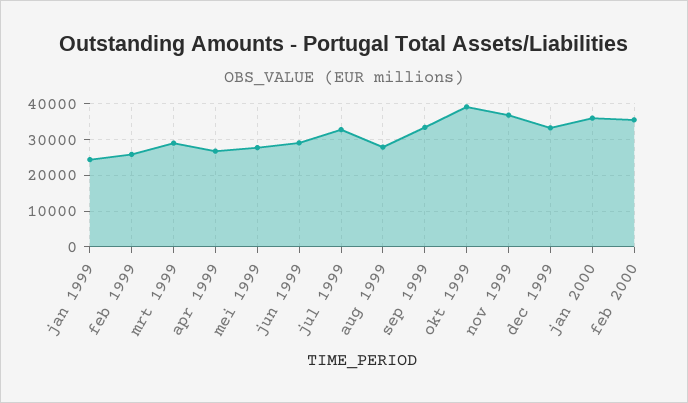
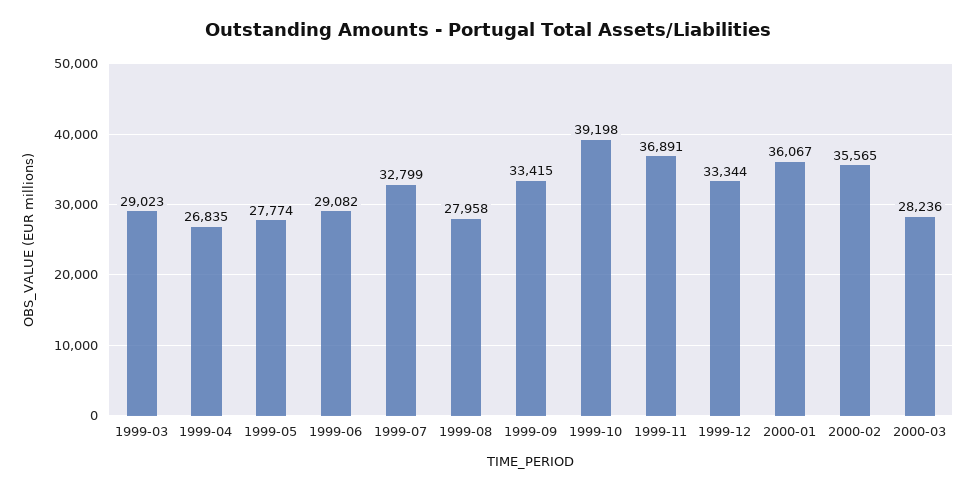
jan 1999: 24000 -> none
feb 1999: 26000 -> none
2000-03: none -> 28236

